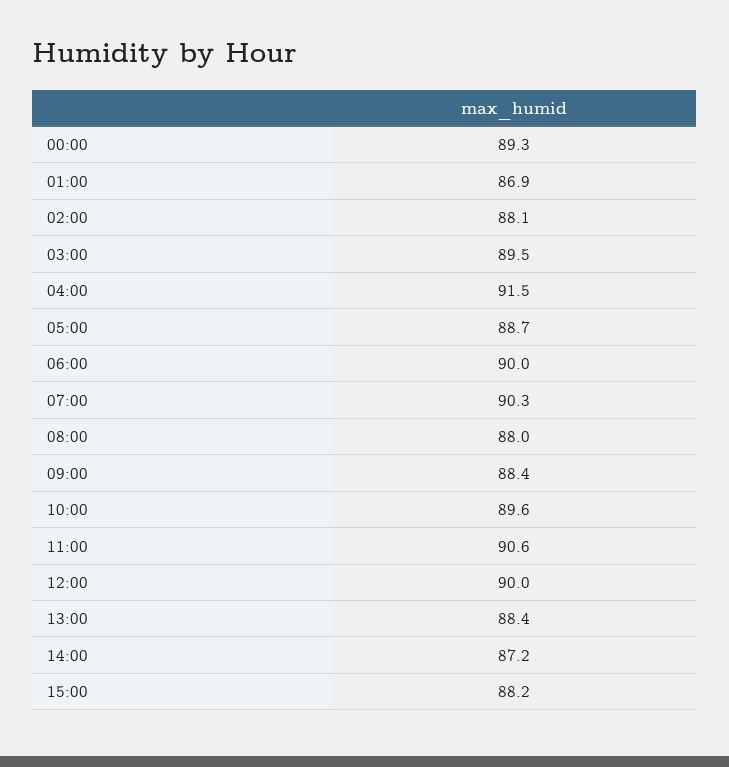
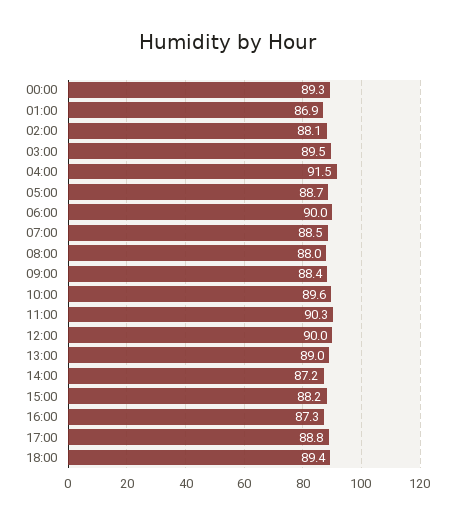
07:00: 90.3 -> 88.5
11:00: 90.6 -> 90.3
13:00: 88.4 -> 89
16:00: none -> 87.3
17:00: none -> 88.8
18:00: none -> 89.4

